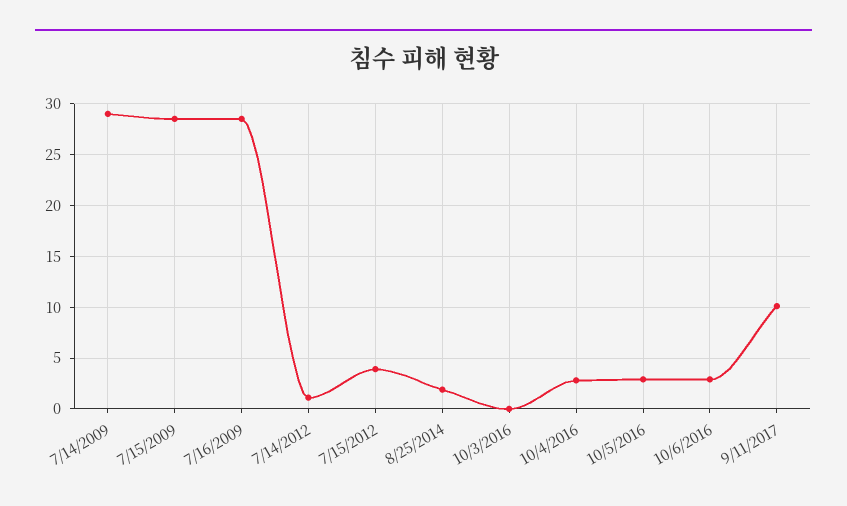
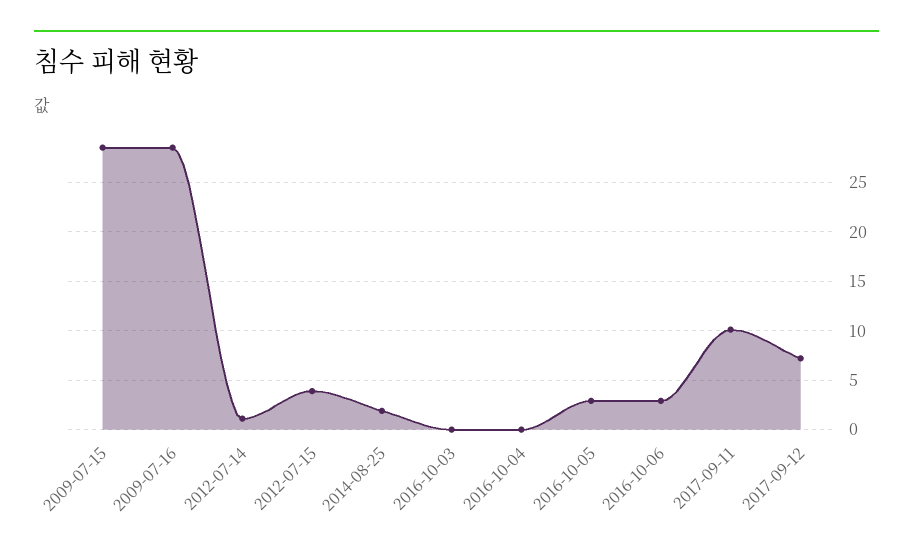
7/14/2009: 29 -> none
10/4/2016: 3 -> 0
2017-09-12: none -> 7

